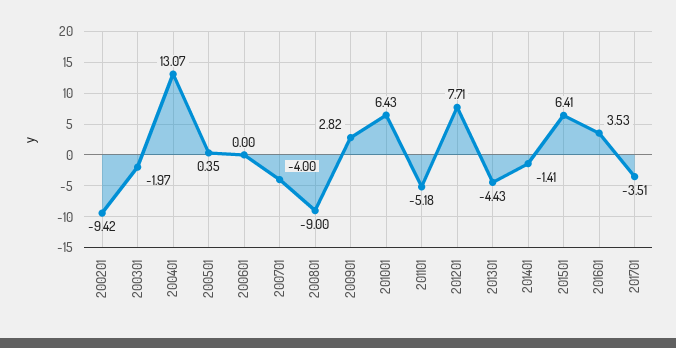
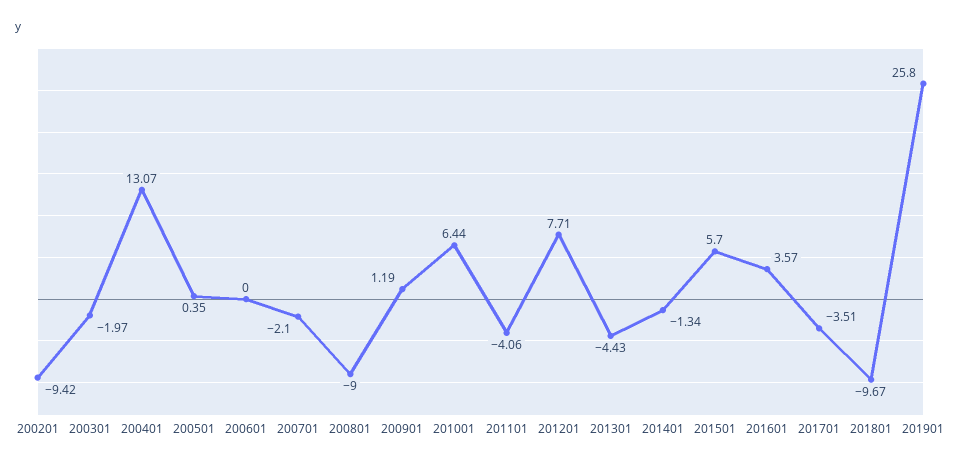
200701: -4 -> -2.1
200901: 2.82 -> 1.19
201001: 6.43 -> 6.44
201101: -5.18 -> -4.06
201401: -1.41 -> -1.34
201501: 6.41 -> 5.7
201601: 3.53 -> 3.57
201801: none -> -9.67
201901: none -> 25.8

